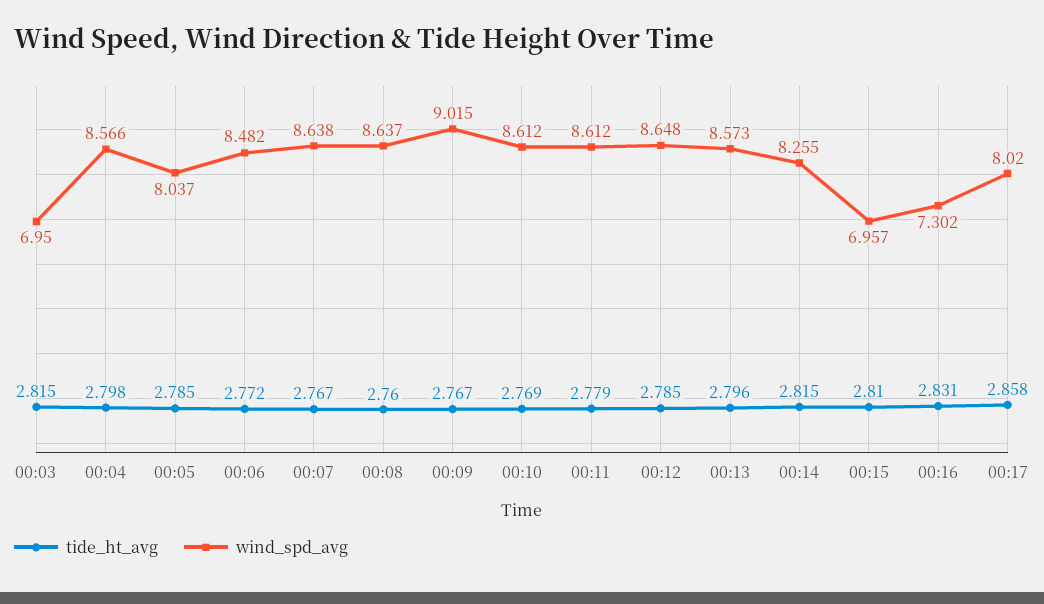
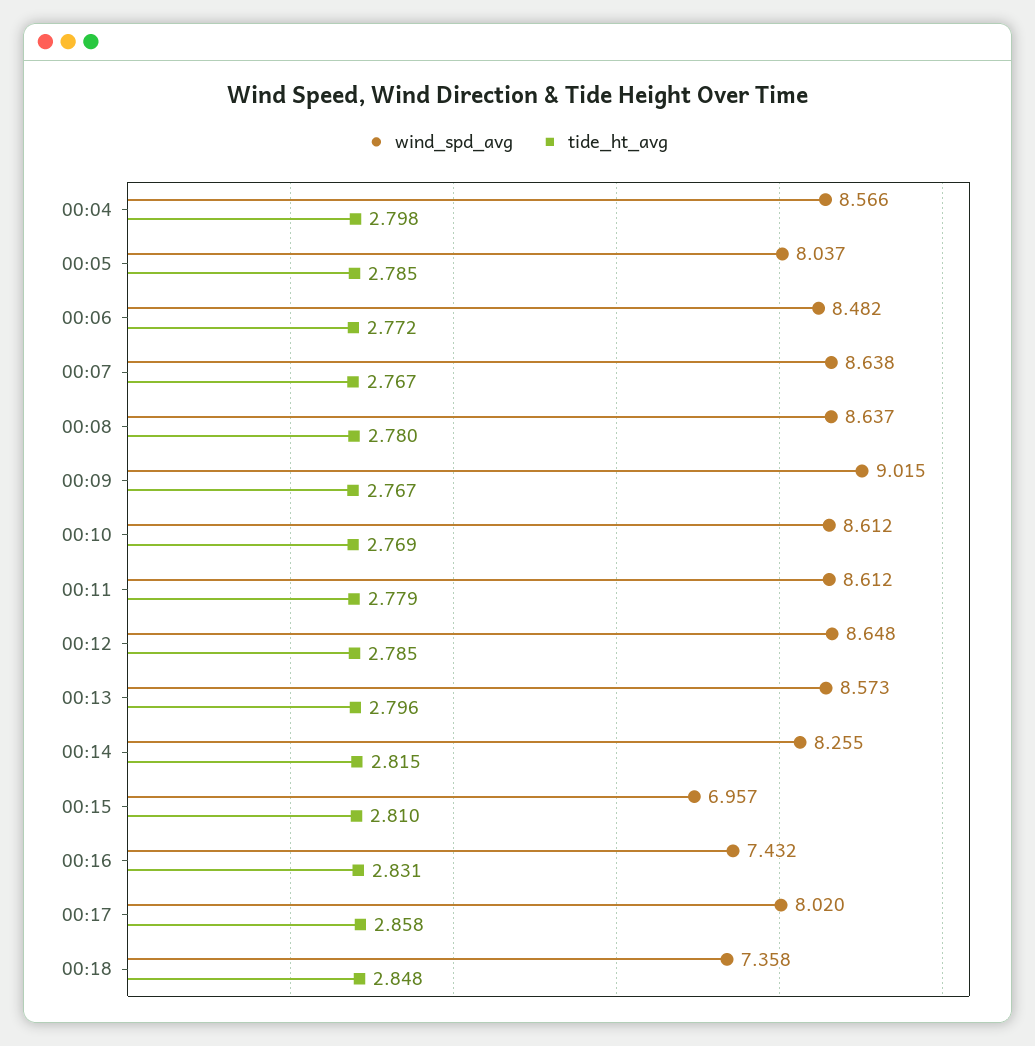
tide_ht_avg, 00:03: 2.815 -> none
wind_spd_avg, 00:03: 6.95 -> none
tide_ht_avg, 00:08: 2.76 -> 2.78
wind_spd_avg, 00:16: 7.302 -> 7.432
wind_spd_avg, 00:18: none -> 7.358
tide_ht_avg, 00:18: none -> 2.848

